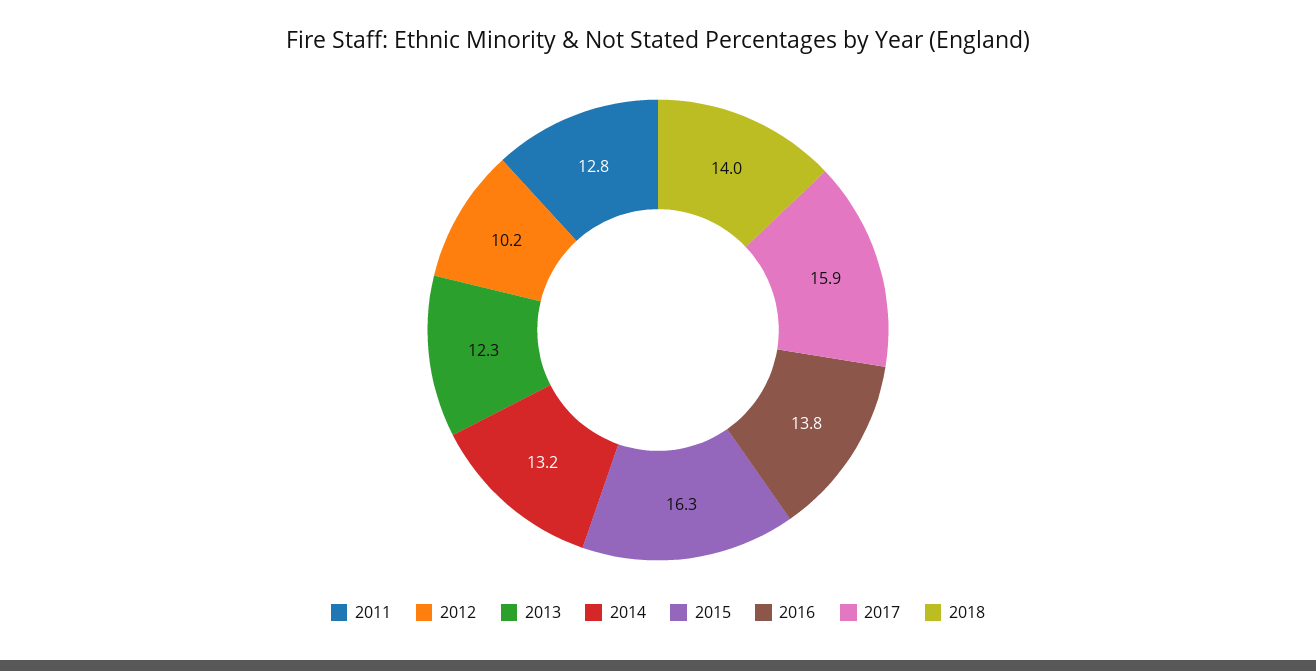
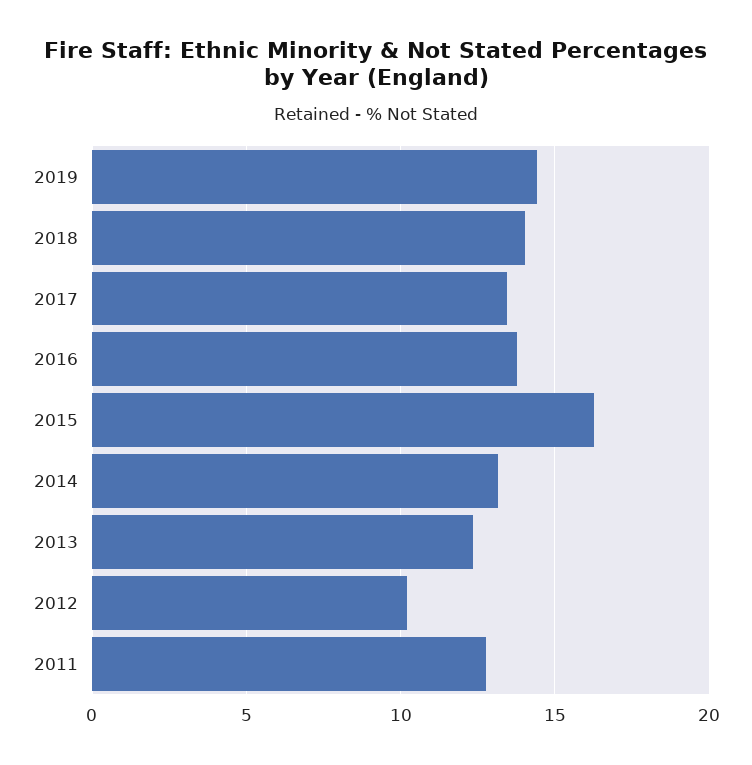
2017: 15.9 -> 13.5
2019: none -> 14.5

